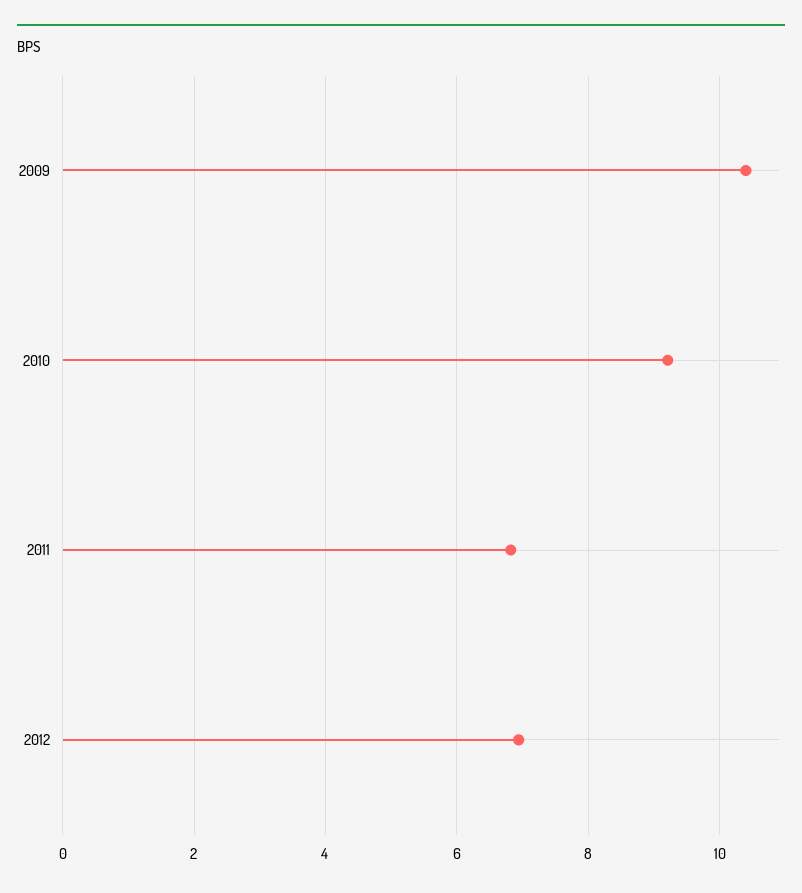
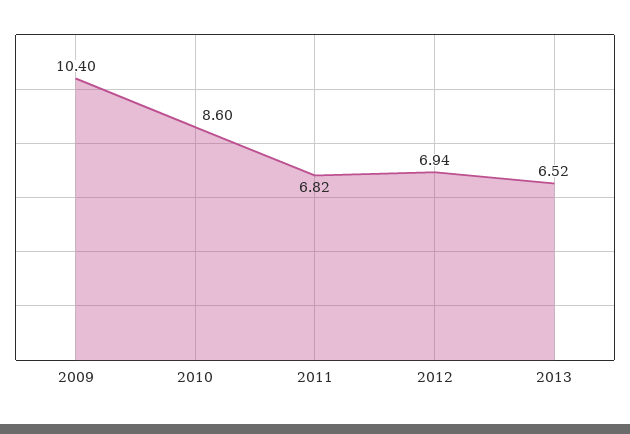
2010: 9.2 -> 8.6
2013: none -> 6.52

